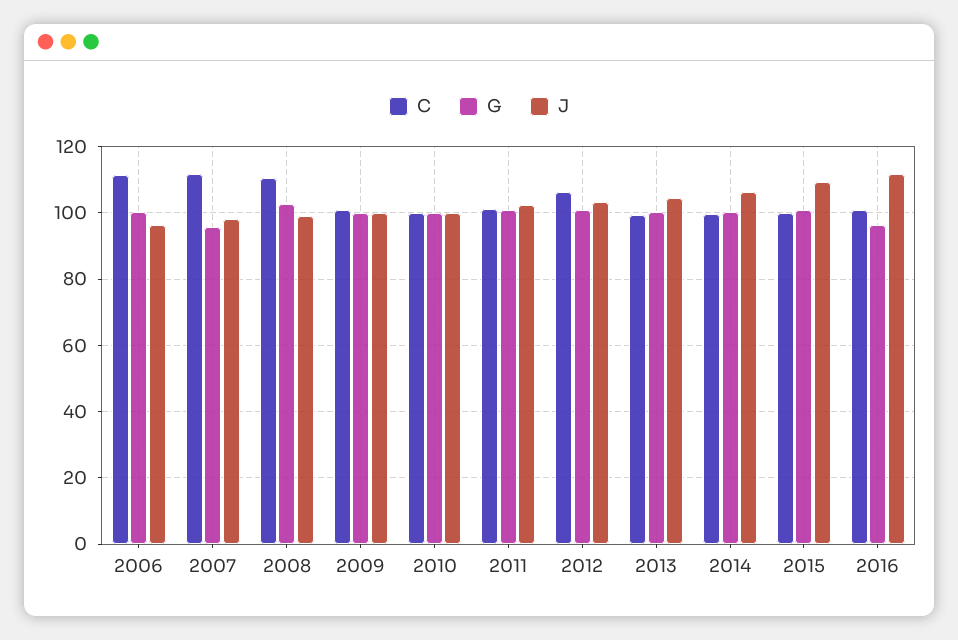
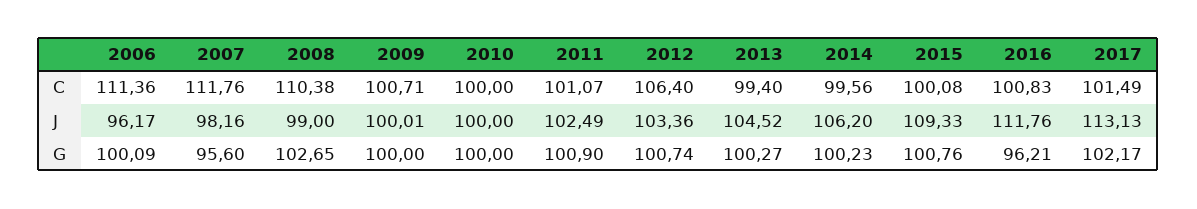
C, 2017: none -> 101.49
J, 2017: none -> 113.13
G, 2017: none -> 102.17

